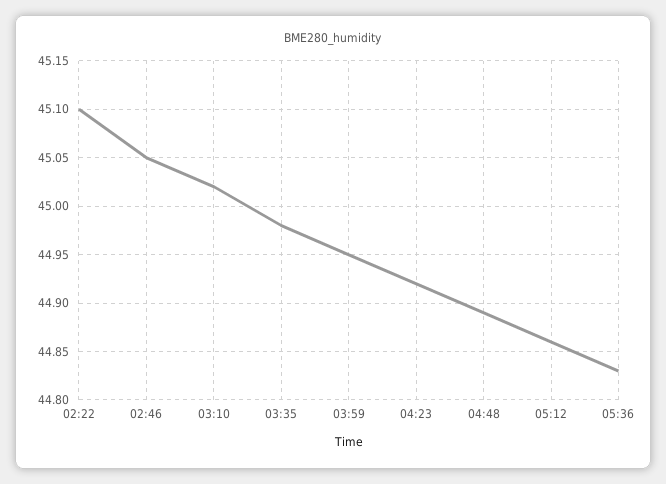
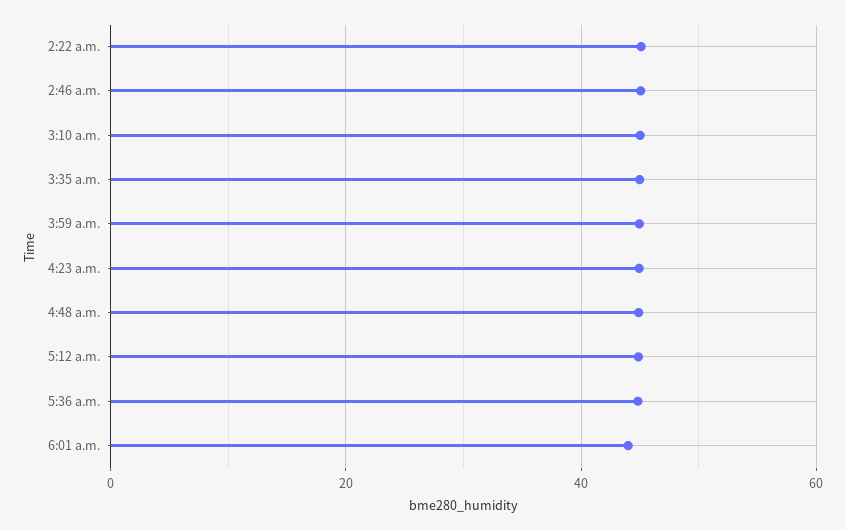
6:01 a.m.: none -> 44

